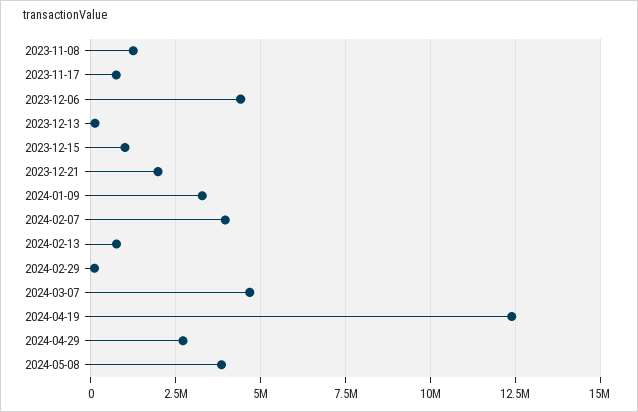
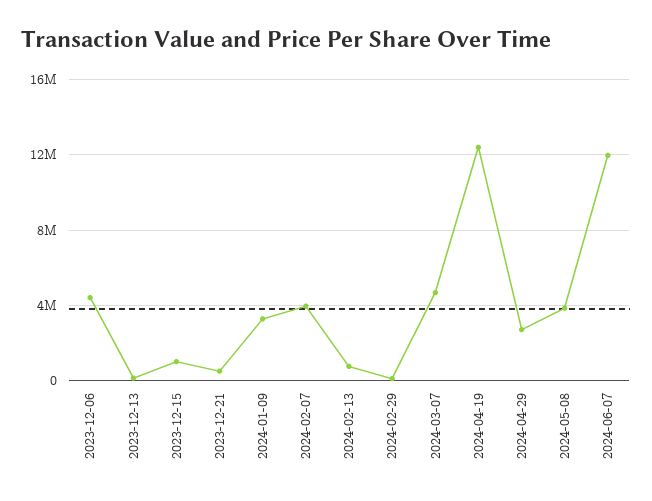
2023-11-08: 1250000 -> none
2023-11-17: 750000 -> none
2023-12-21: 2000000 -> 500000
2024-06-07: none -> 12000000

